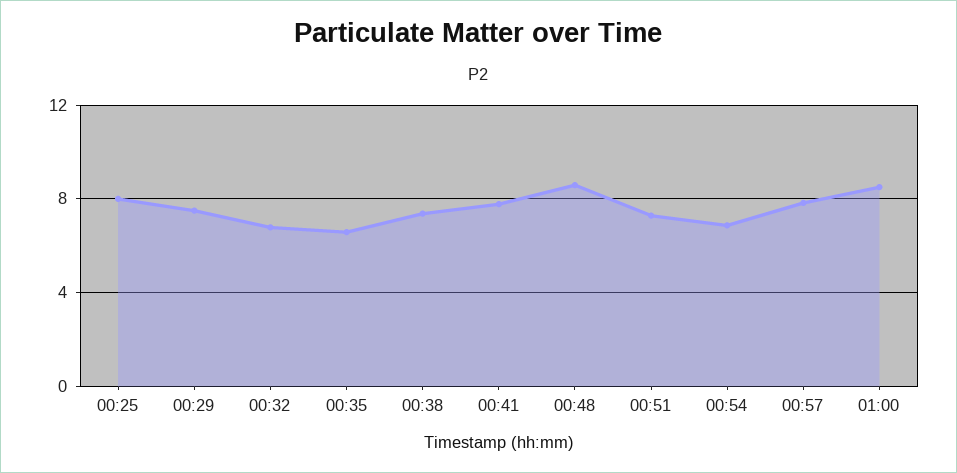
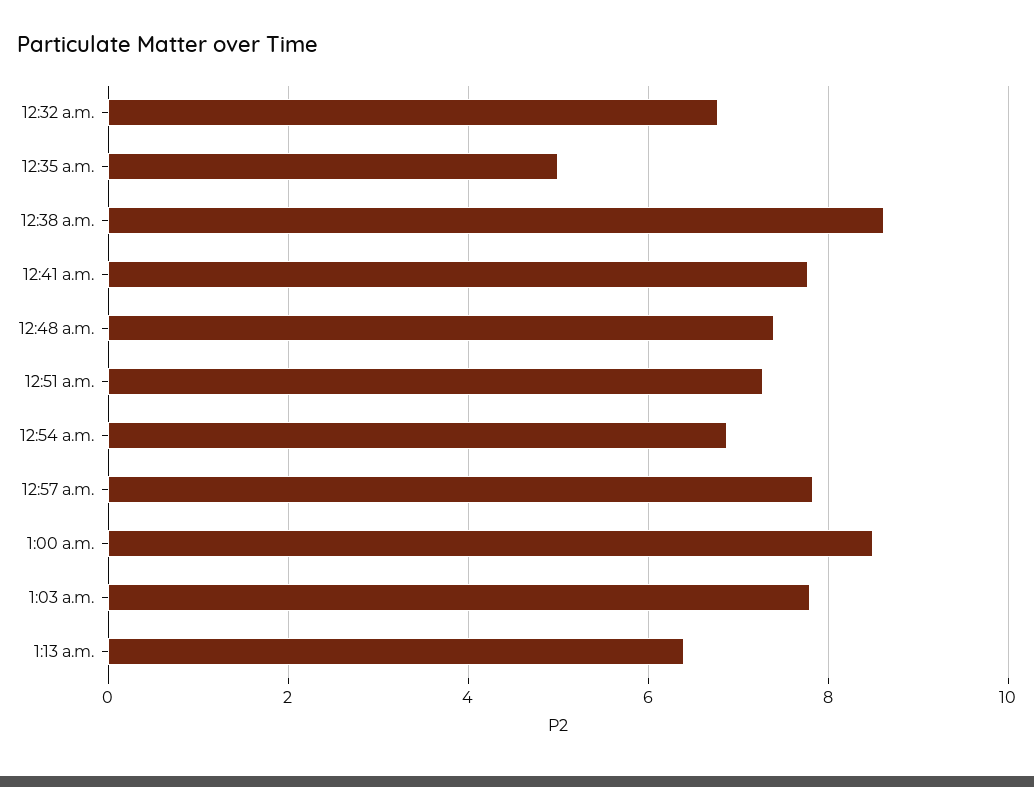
00:25: 8 -> none
00:29: 7.5 -> none
00:35: 6.5 -> 5
00:38: 7.5 -> 8.6
00:48: 8.5 -> 7.4
1:03 a.m.: none -> 7.8
1:13 a.m.: none -> 6.4

